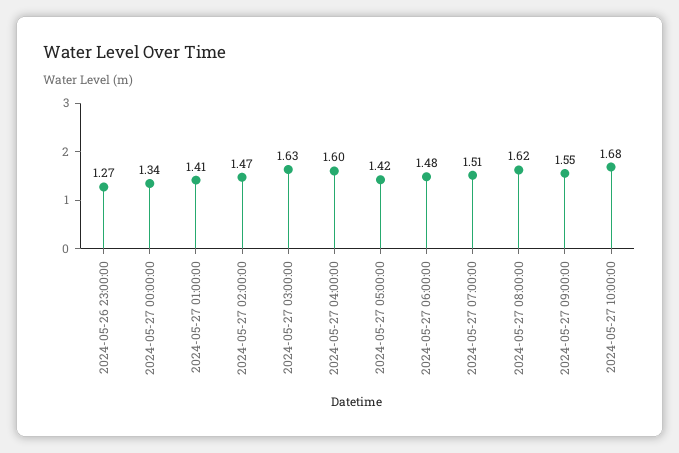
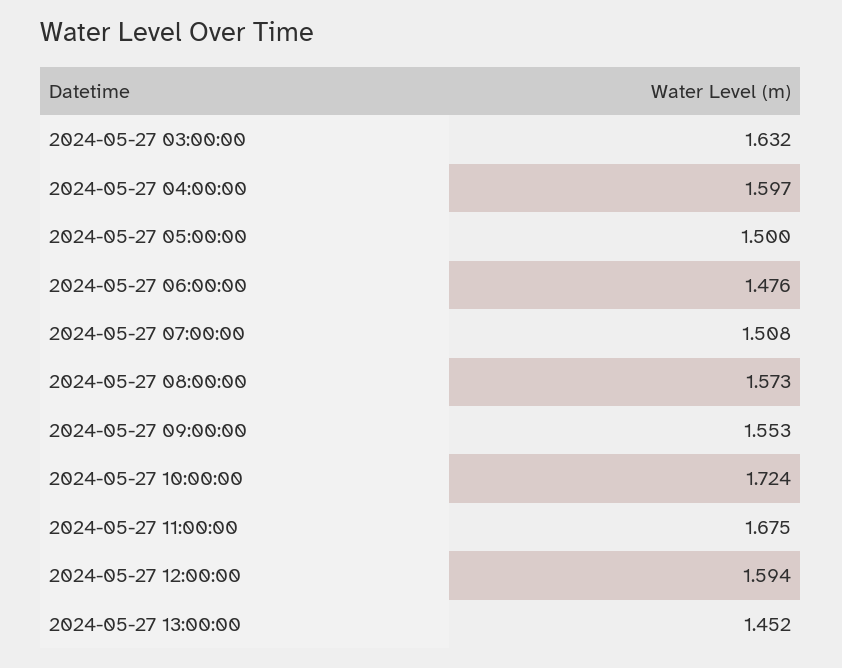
2024-05-26 23:00:00: 1.27 -> none
2024-05-27 00:00:00: 1.34 -> none
2024-05-27 01:00:00: 1.41 -> none
2024-05-27 02:00:00: 1.47 -> none
2024-05-27 05:00:00: 1.42 -> 1.5
2024-05-27 08:00:00: 1.62 -> 1.573
2024-05-27 10:00:00: 1.68 -> 1.724
2024-05-27 11:00:00: none -> 1.675
2024-05-27 12:00:00: none -> 1.594
2024-05-27 13:00:00: none -> 1.452

